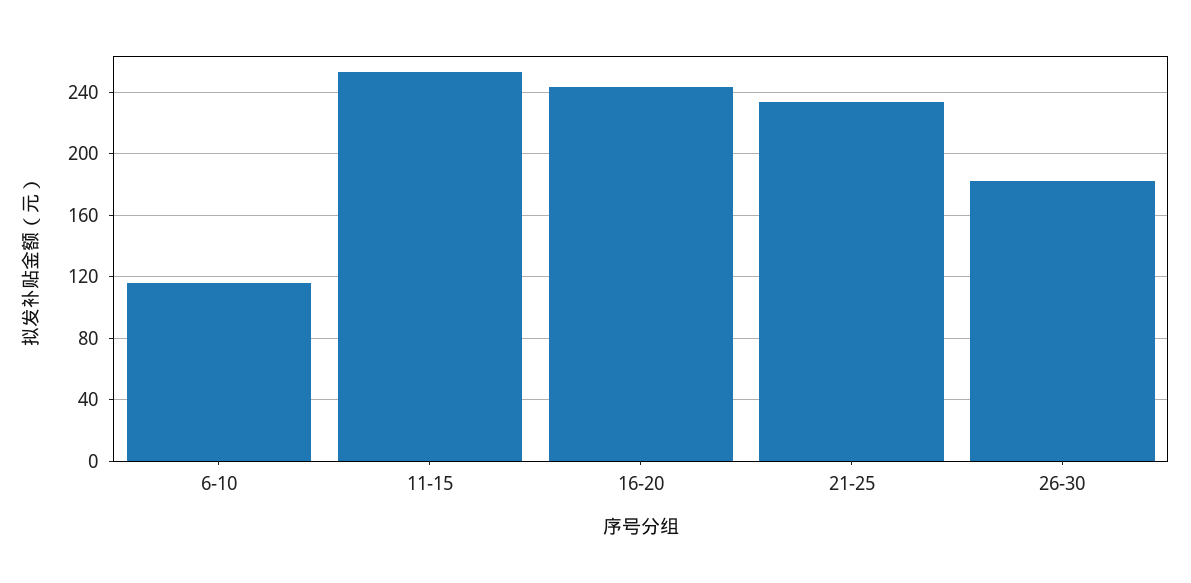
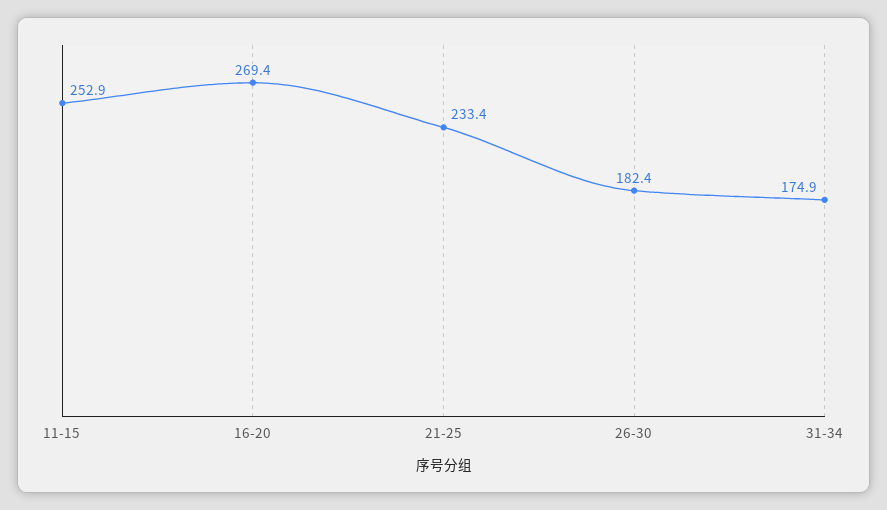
6-10: 115 -> none
16-20: 245 -> 269.4
31-34: none -> 174.9

